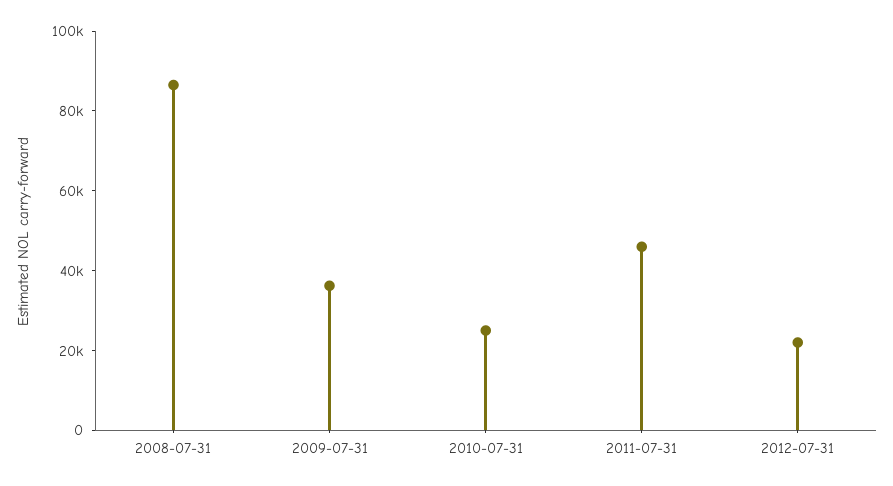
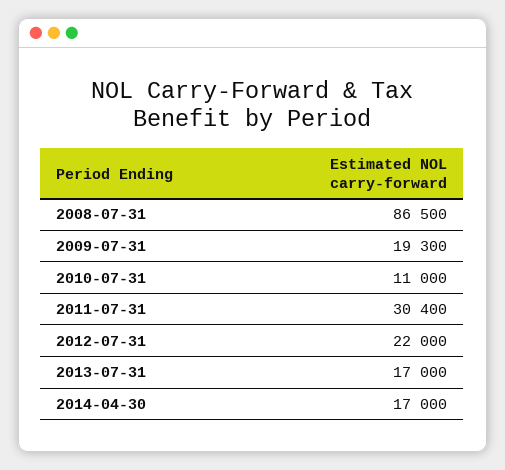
2009-07-31: 35000 -> 19300
2010-07-31: 25000 -> 11000
2011-07-31: 45000 -> 30400
2013-07-31: none -> 17000
2014-04-30: none -> 17000

